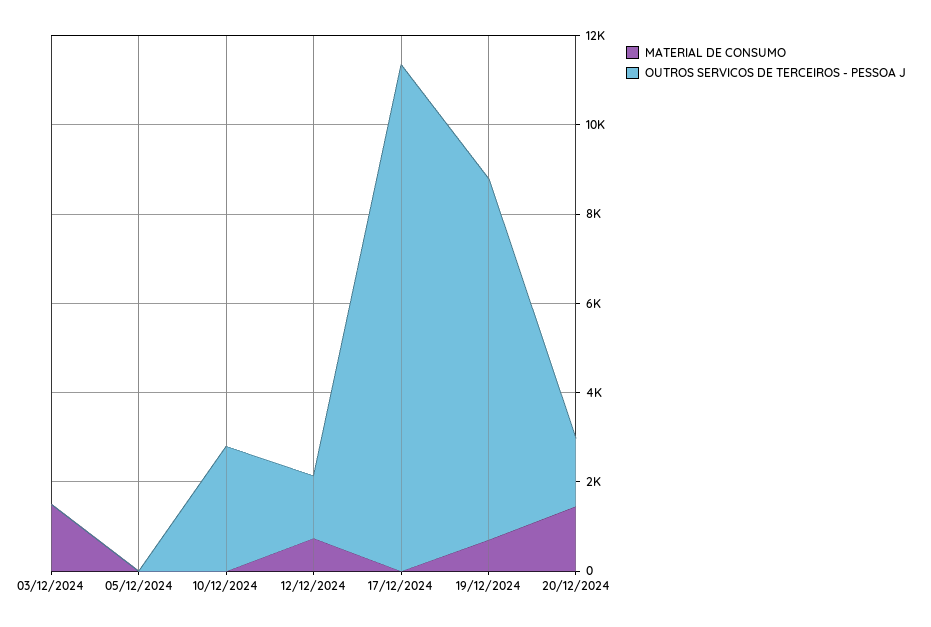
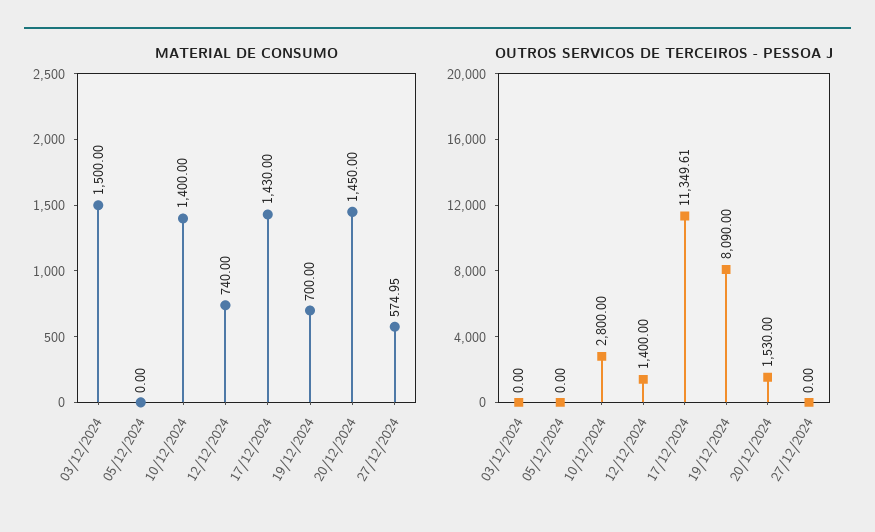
MATERIAL DE CONSUMO, 10/12/2024: 0 -> 1400
MATERIAL DE CONSUMO, 17/12/2024: 0 -> 1430
MATERIAL DE CONSUMO, 27/12/2024: none -> 574.95
OUTROS SERVICOS DE TERCEIROS - PESSOA J, 27/12/2024: none -> 0

